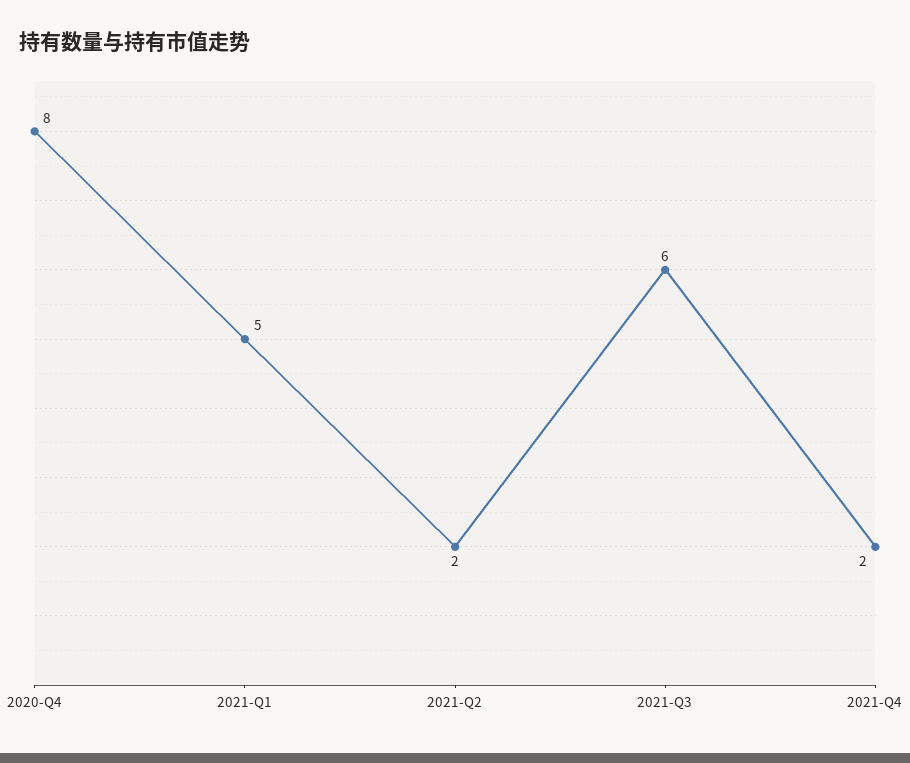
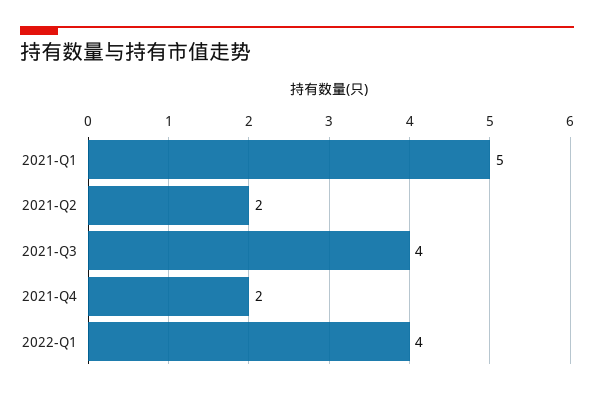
2020-Q4: 8 -> none
2021-Q3: 6 -> 4
2022-Q1: none -> 4

